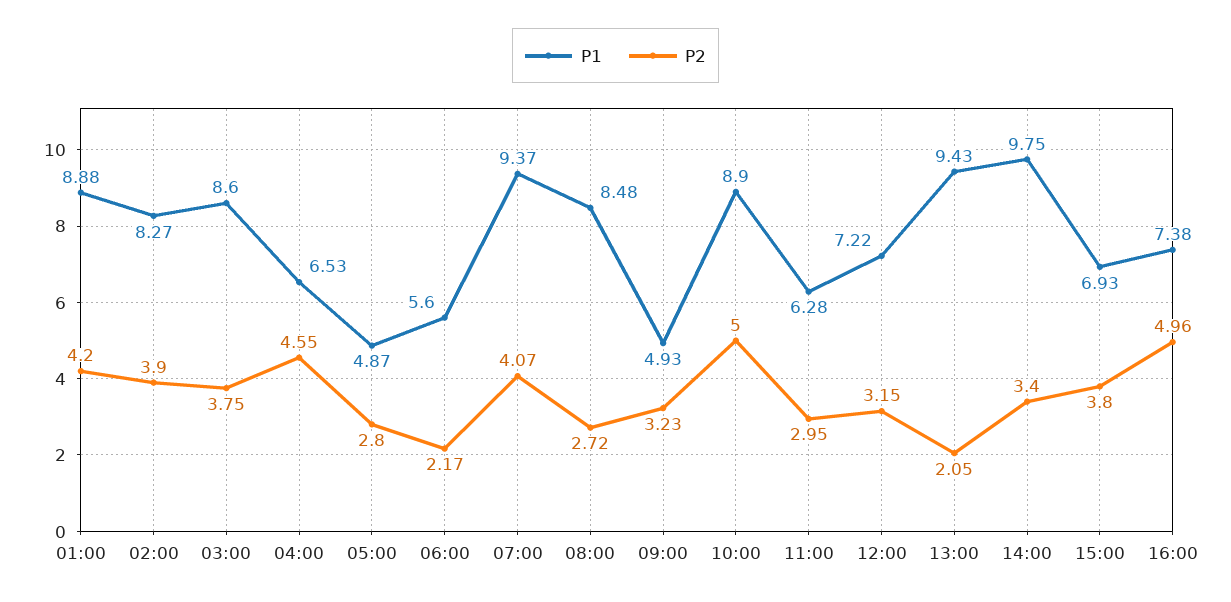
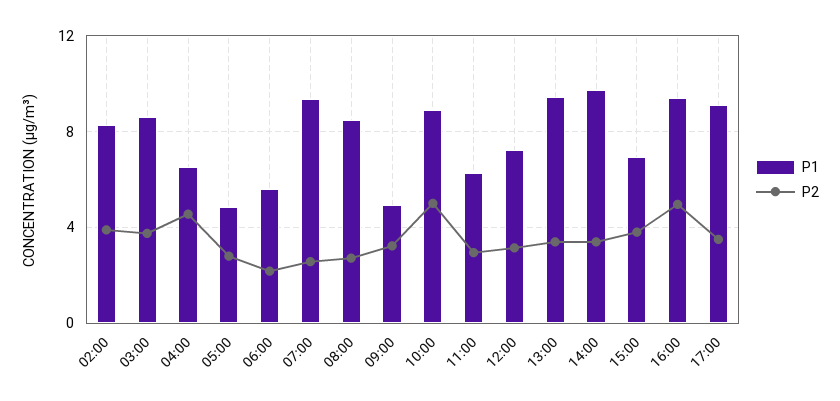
P1, 01:00: 8.88 -> none
P2, 01:00: 4.2 -> none
P2, 07:00: 4.07 -> 2.5
P2, 13:00: 2.05 -> 3.5
P1, 16:00: 7.38 -> 9.5
P1, 17:00: none -> 9
P2, 17:00: none -> 3.5

